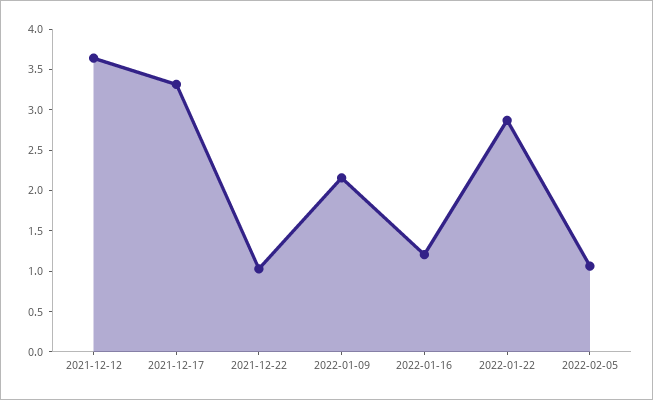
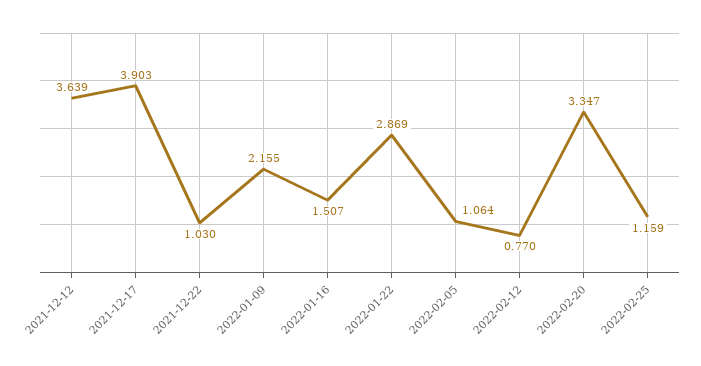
2021-12-17: 3.3 -> 3.903
2022-01-16: 1.2 -> 1.507
2022-02-12: none -> 0.77
2022-02-20: none -> 3.347
2022-02-25: none -> 1.159

